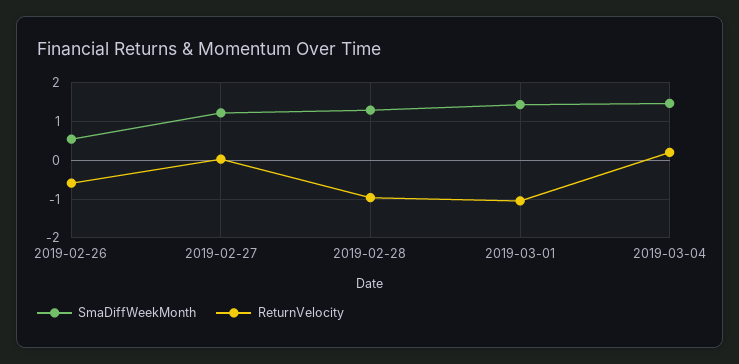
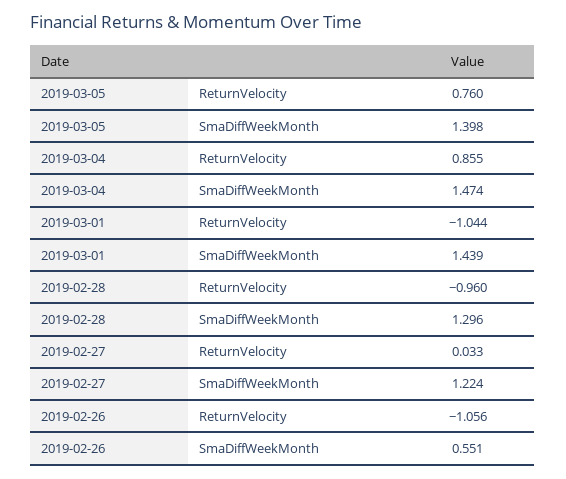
ReturnVelocity, 2019-02-26: -0.6 -> -1.056
ReturnVelocity, 2019-03-04: 0.2 -> 0.855
ReturnVelocity, 2019-03-05: none -> 0.76
SmaDiffWeekMonth, 2019-03-05: none -> 1.398

